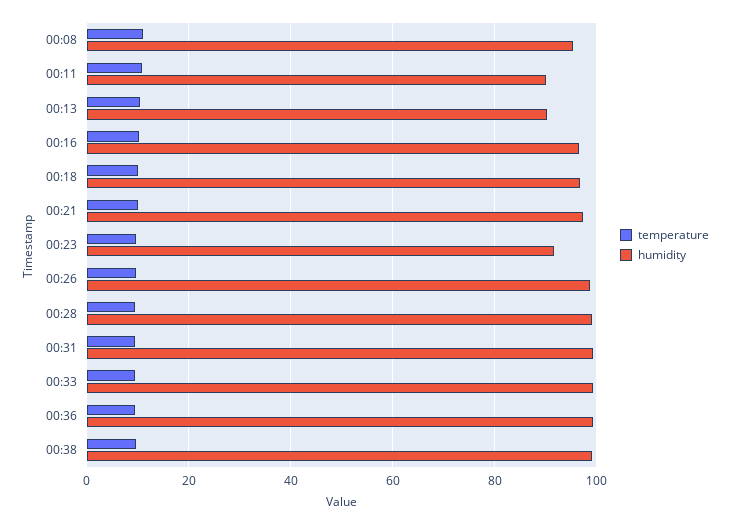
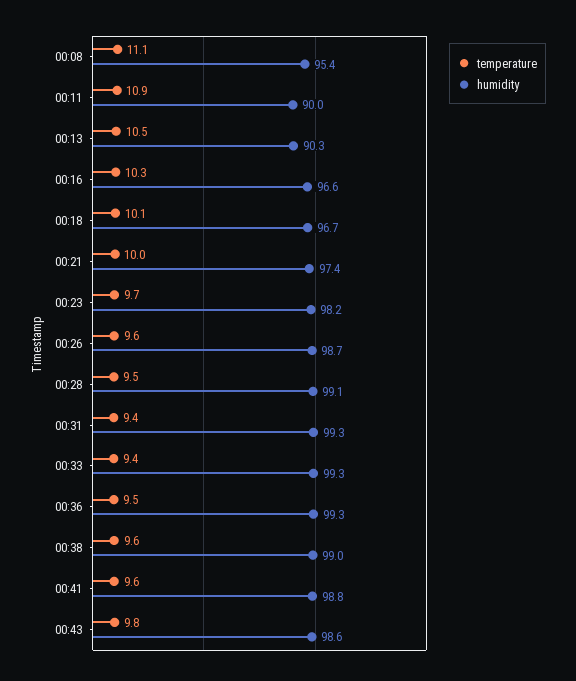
humidity, 00:23: 92 -> 98.2
temperature, 00:41: none -> 9.6
humidity, 00:41: none -> 98.8
temperature, 00:43: none -> 9.8
humidity, 00:43: none -> 98.6

